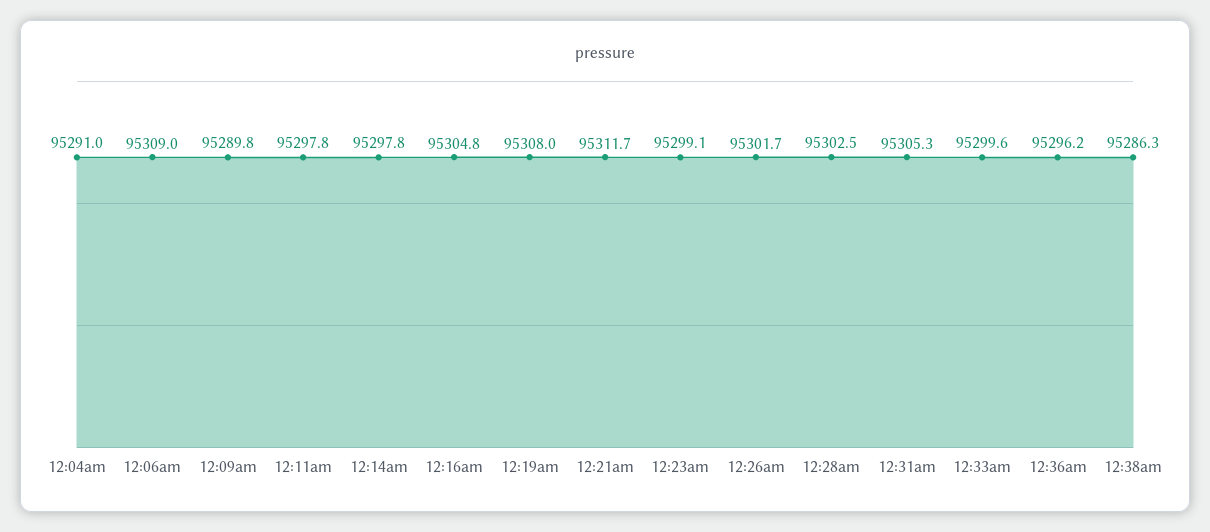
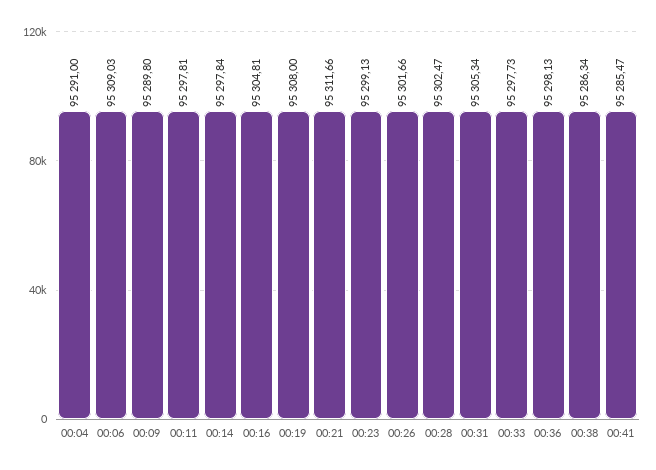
12:33am: 95299.6 -> 95297.73
12:36am: 95296.2 -> 95298.13
00:41: none -> 95285.47

